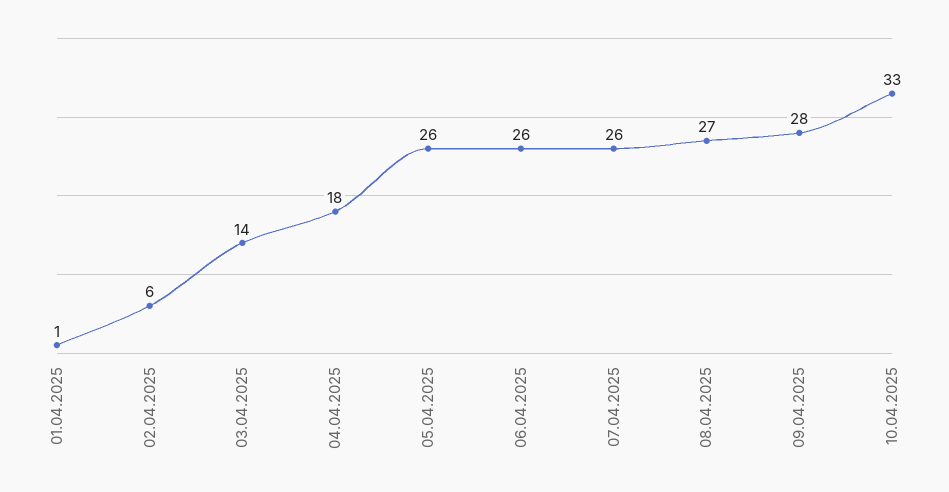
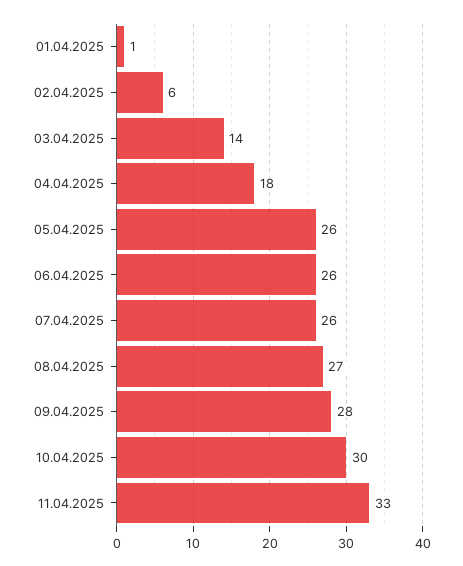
10.04.2025: 33 -> 30
11.04.2025: none -> 33

